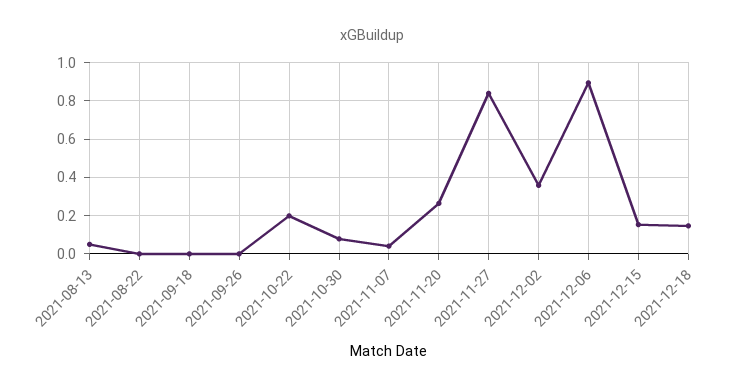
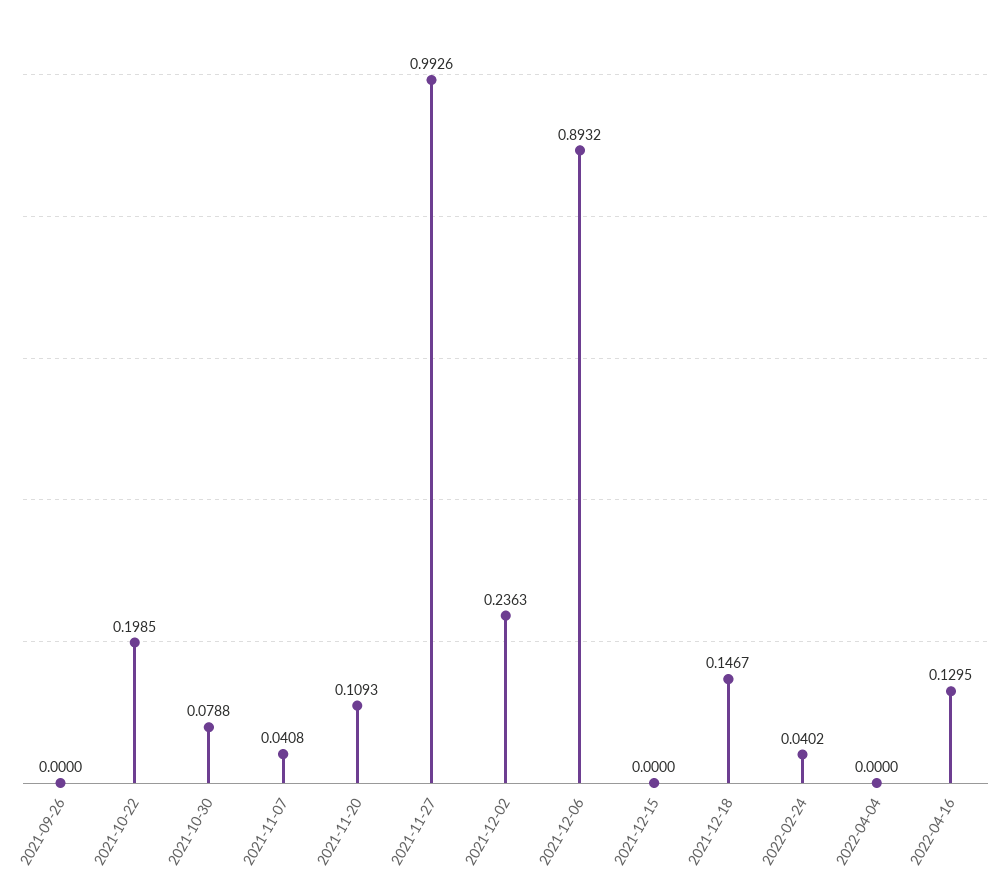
2021-08-13: 0.05 -> none
2021-08-22: 0 -> none
2021-09-18: 0 -> none
2021-11-20: 0.25 -> 0.1093
2021-11-27: 0.85 -> 0.9926
2021-12-02: 0.35 -> 0.2363
2021-12-15: 0.15 -> 0
2022-02-24: none -> 0.0402
2022-04-04: none -> 0
2022-04-16: none -> 0.1295

